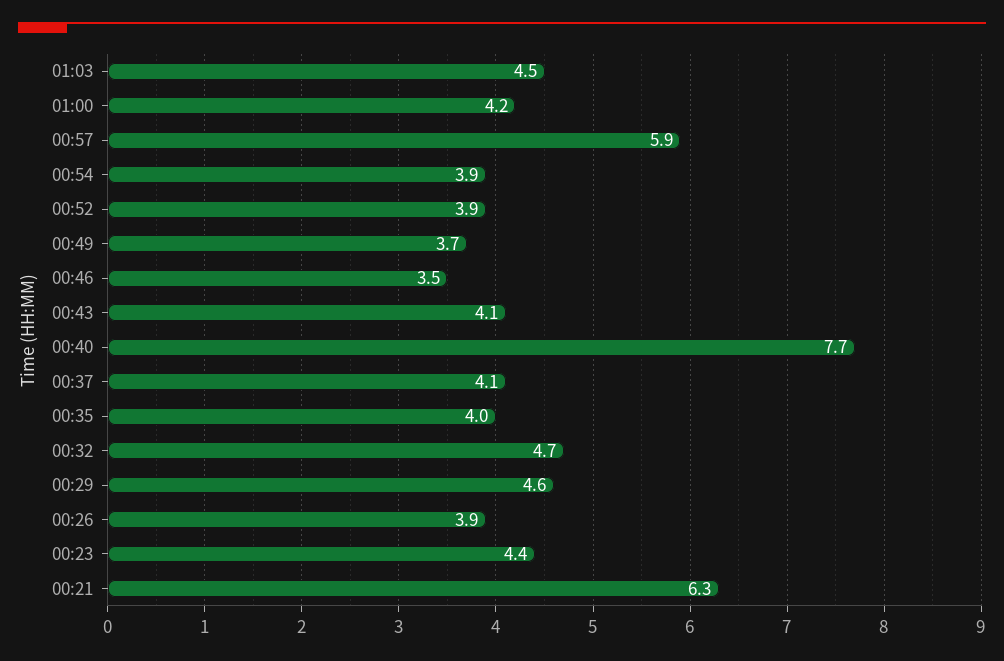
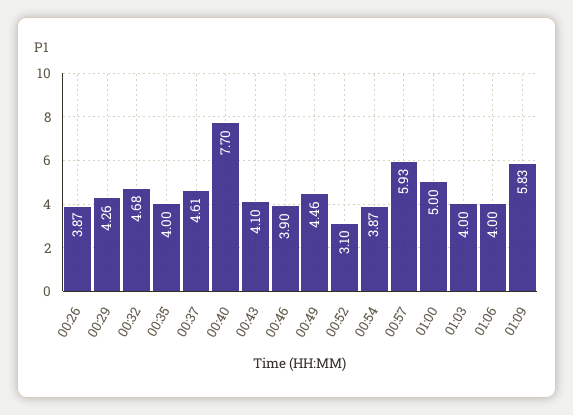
01:03: 4.5 -> 4
01:00: 4.2 -> 5
00:52: 3.9 -> 3.1
00:49: 3.7 -> 4.46
00:46: 3.5 -> 3.9
00:37: 4.1 -> 4.61
00:29: 4.6 -> 4.26
00:23: 4.4 -> none
00:21: 6.3 -> none
01:06: none -> 4
01:09: none -> 5.83

